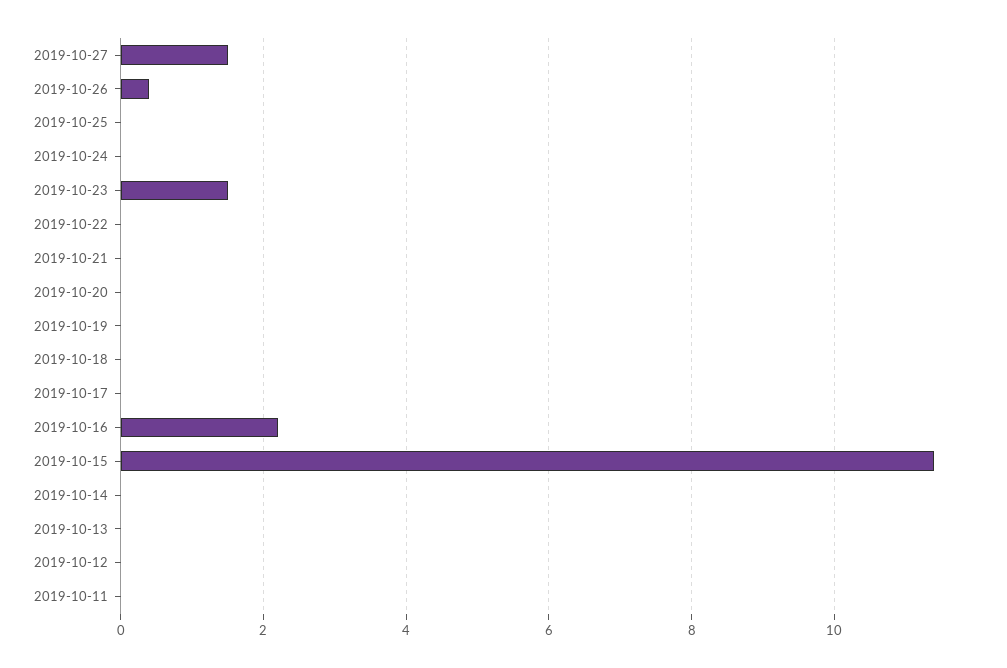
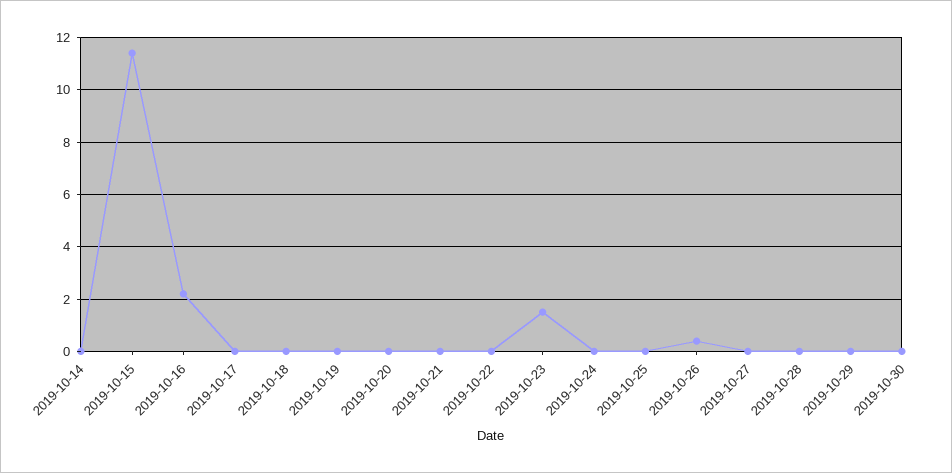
2019-10-27: 1.5 -> 0
2019-10-13: 0 -> none
2019-10-12: 0 -> none
2019-10-11: 0 -> none
2019-10-28: none -> 0
2019-10-29: none -> 0
2019-10-30: none -> 0

